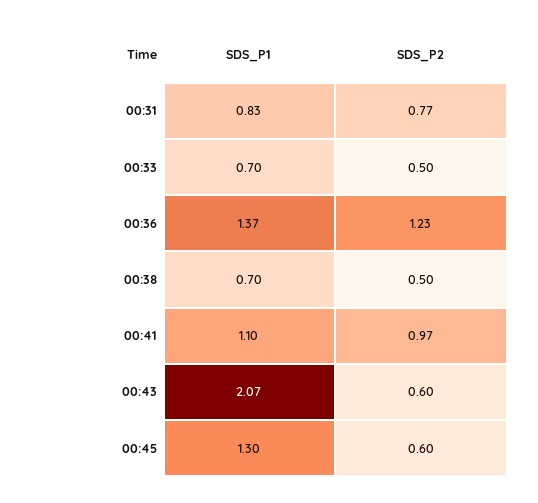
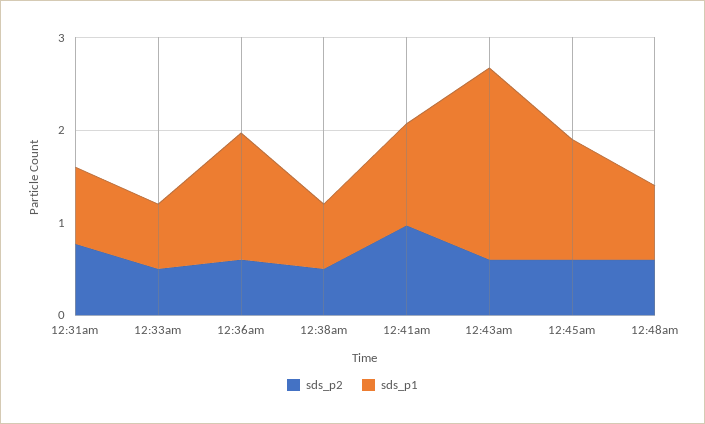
SDS_P2, 00:36: 1.23 -> 0.6
SDS_P2, 12:48am: none -> 0.6
SDS_P1, 12:48am: none -> 0.8

